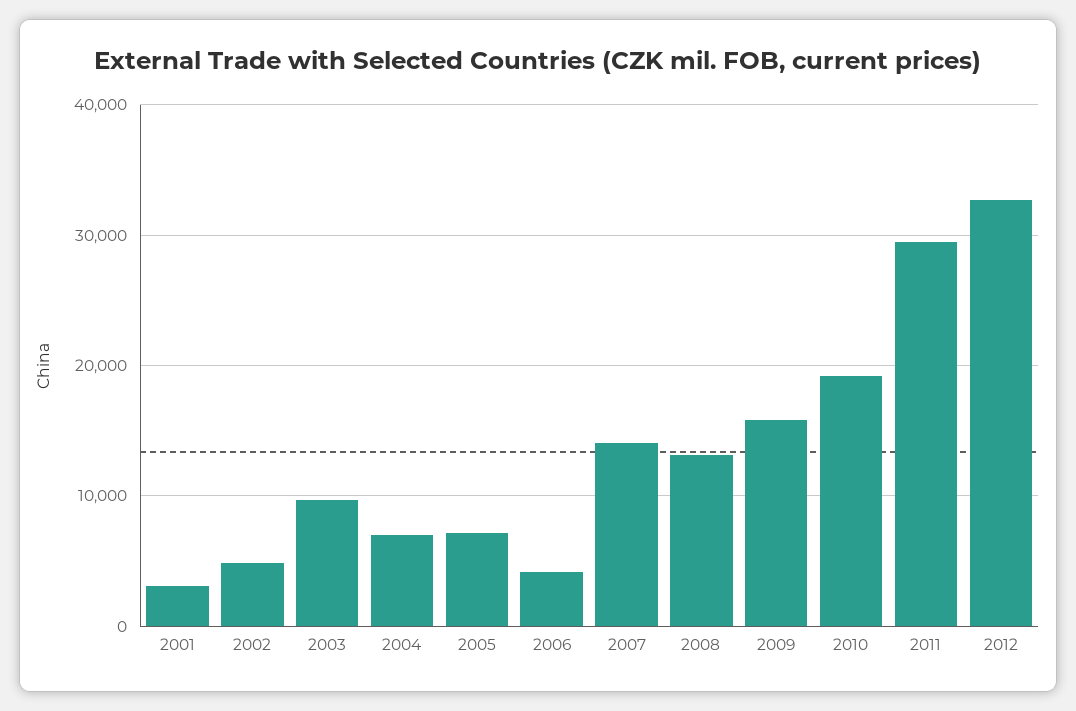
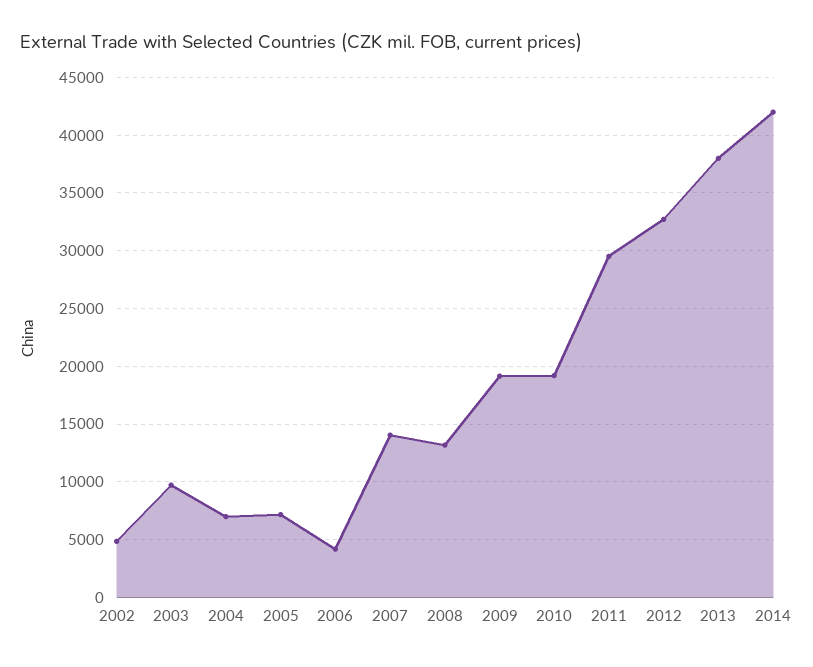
2001: 3000 -> none
2009: 16000 -> 19000
2013: none -> 38000
2014: none -> 42000

